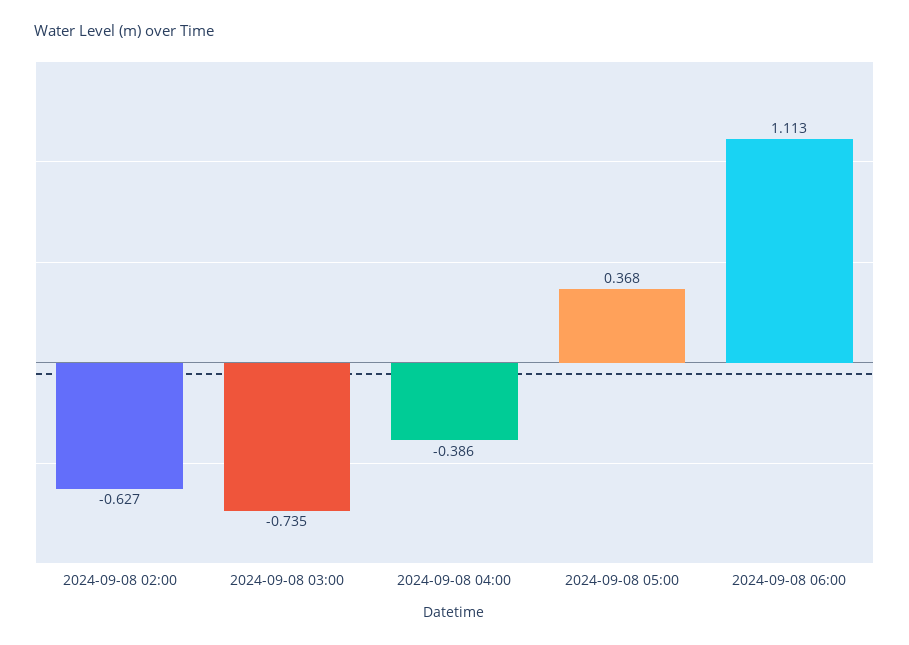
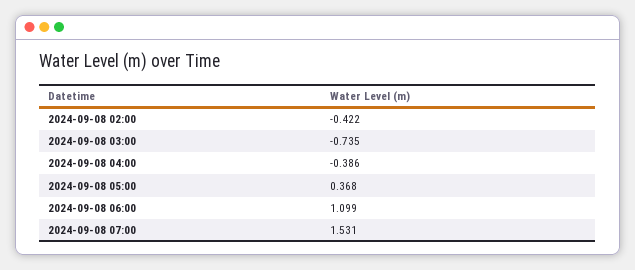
2024-09-08 02:00: -0.627 -> -0.422
2024-09-08 06:00: 1.113 -> 1.099
2024-09-08 07:00: none -> 1.531

